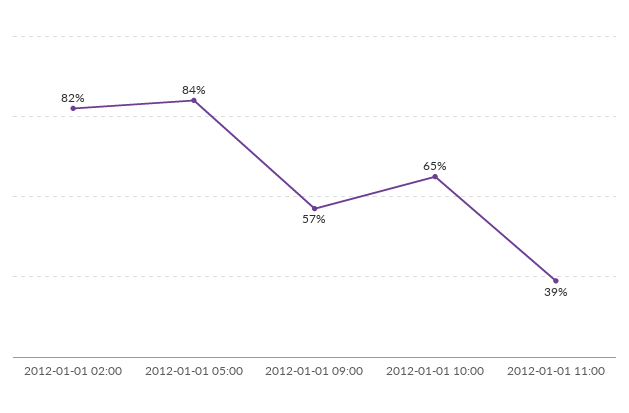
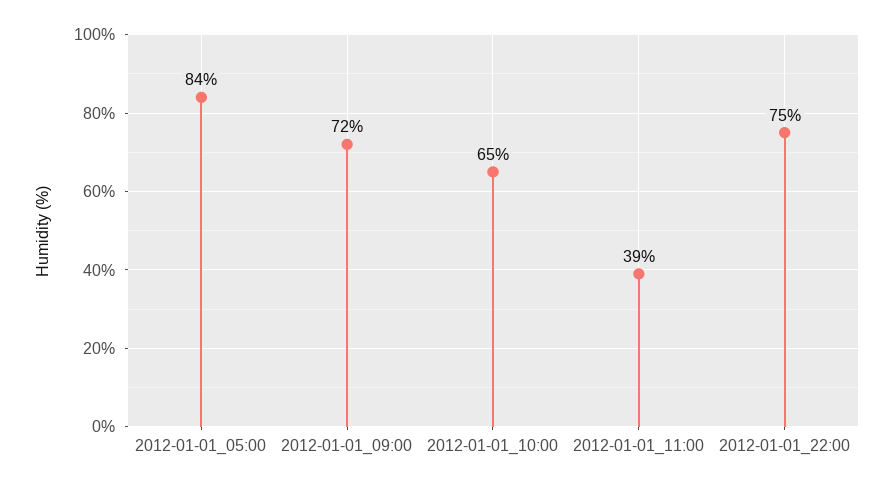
2012-01-01 02:00: 82 -> none
2012-01-01 09:00: 57 -> 72
2012-01-01_22:00: none -> 75

